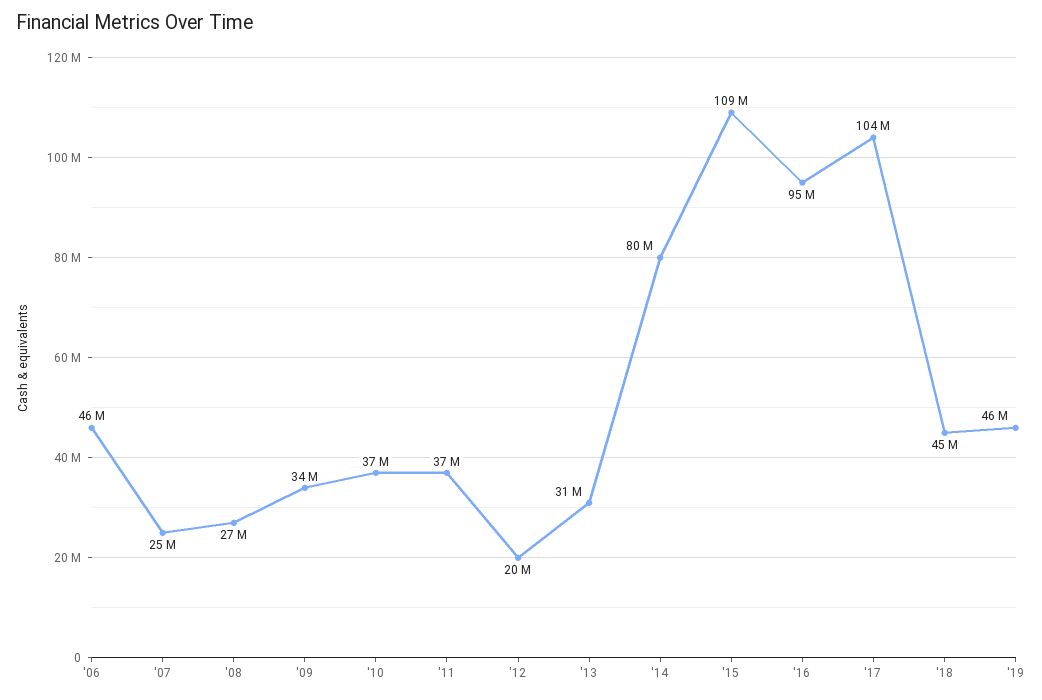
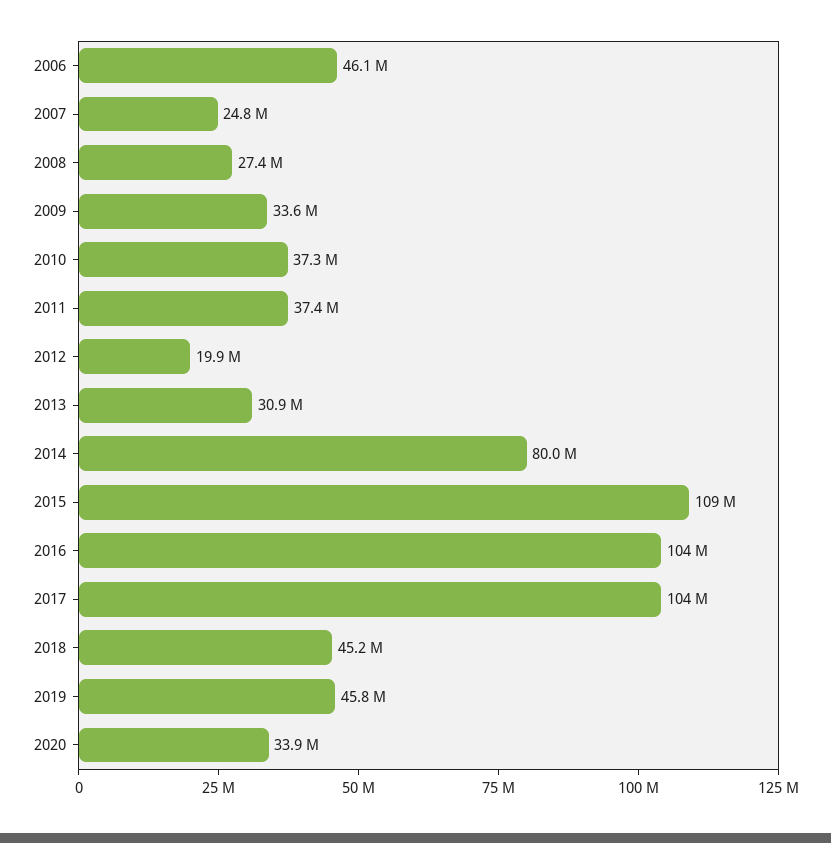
'16: 95000000 -> 104000000
2020: none -> 33900000

